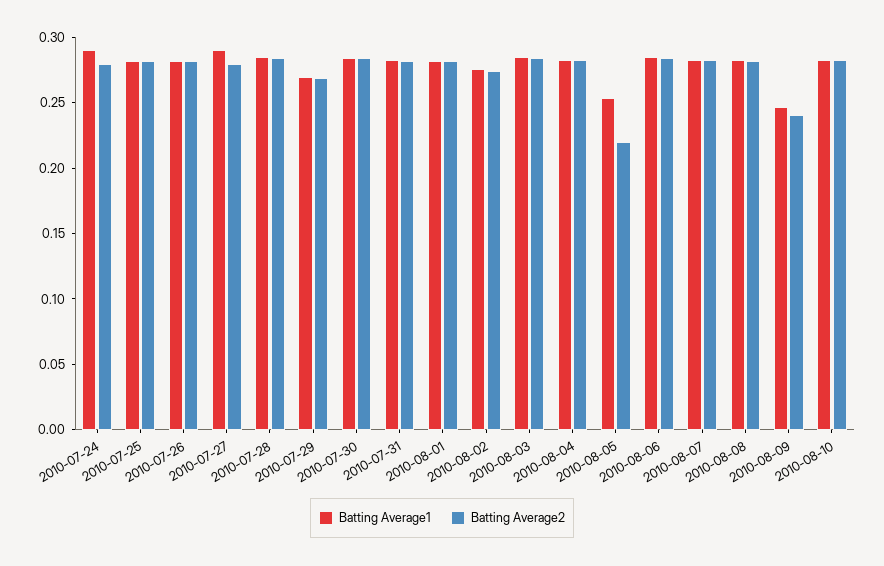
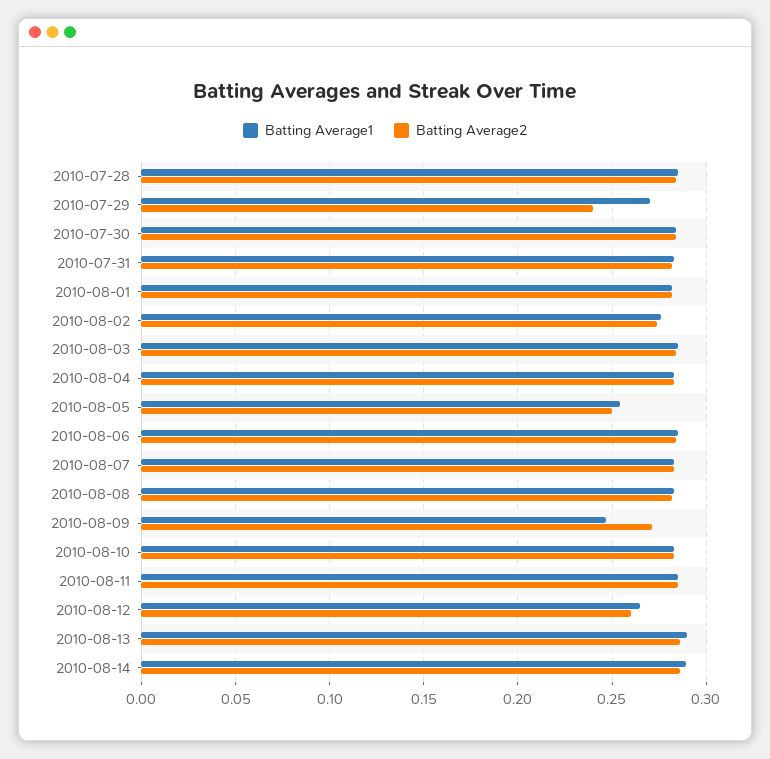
Batting Average1, 2010-07-24: 0.29 -> none
Batting Average2, 2010-07-24: 0.28 -> none
Batting Average1, 2010-07-25: 0.28 -> none
Batting Average2, 2010-07-25: 0.28 -> none
Batting Average1, 2010-07-26: 0.28 -> none
Batting Average2, 2010-07-26: 0.28 -> none
Batting Average1, 2010-07-27: 0.29 -> none
Batting Average2, 2010-07-27: 0.28 -> none
Batting Average2, 2010-07-29: 0.27 -> 0.24
Batting Average2, 2010-08-05: 0.22 -> 0.25
Batting Average2, 2010-08-09: 0.24 -> 0.27
Batting Average1, 2010-08-11: none -> 0.285
Batting Average2, 2010-08-11: none -> 0.285
Batting Average1, 2010-08-12: none -> 0.265
Batting Average2, 2010-08-12: none -> 0.26
Batting Average1, 2010-08-13: none -> 0.29
Batting Average2, 2010-08-13: none -> 0.285
Batting Average1, 2010-08-14: none -> 0.29
Batting Average2, 2010-08-14: none -> 0.285

